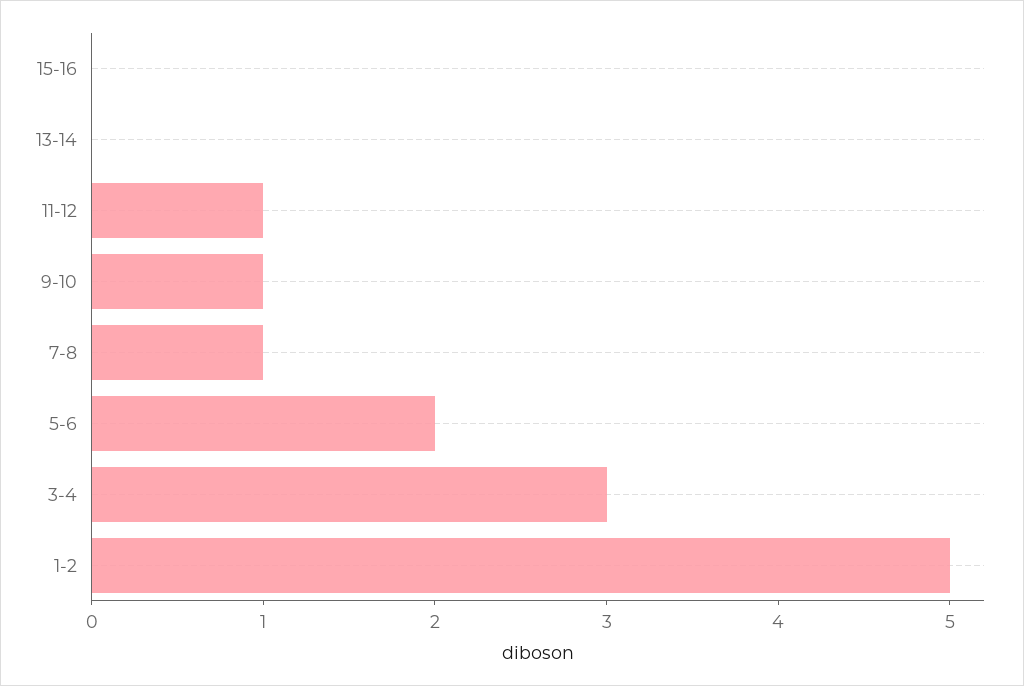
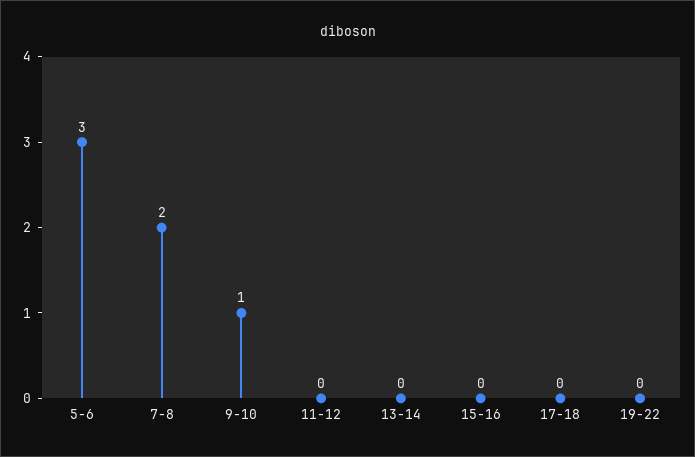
11-12: 1 -> 0
7-8: 1 -> 2
5-6: 2 -> 3
3-4: 3 -> none
1-2: 5 -> none
17-18: none -> 0
19-22: none -> 0

